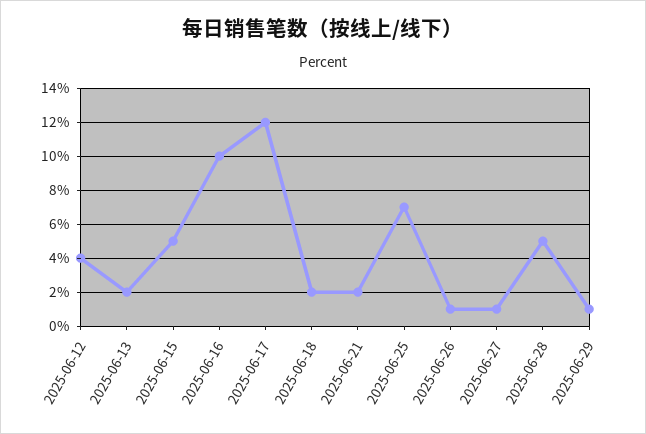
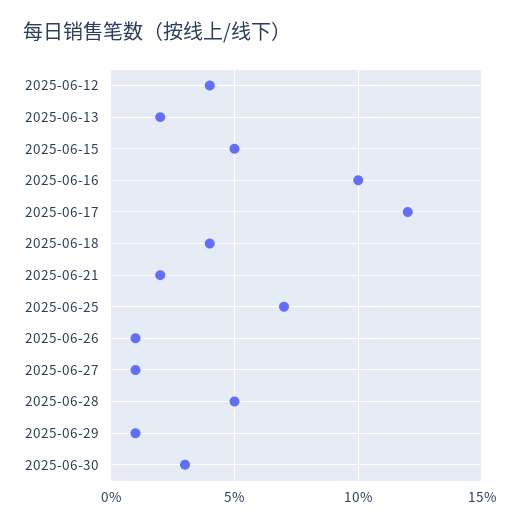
2025-06-18: 2 -> 4
2025-06-30: none -> 3

